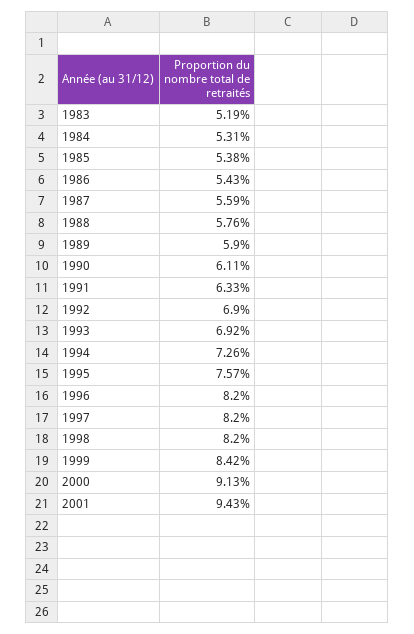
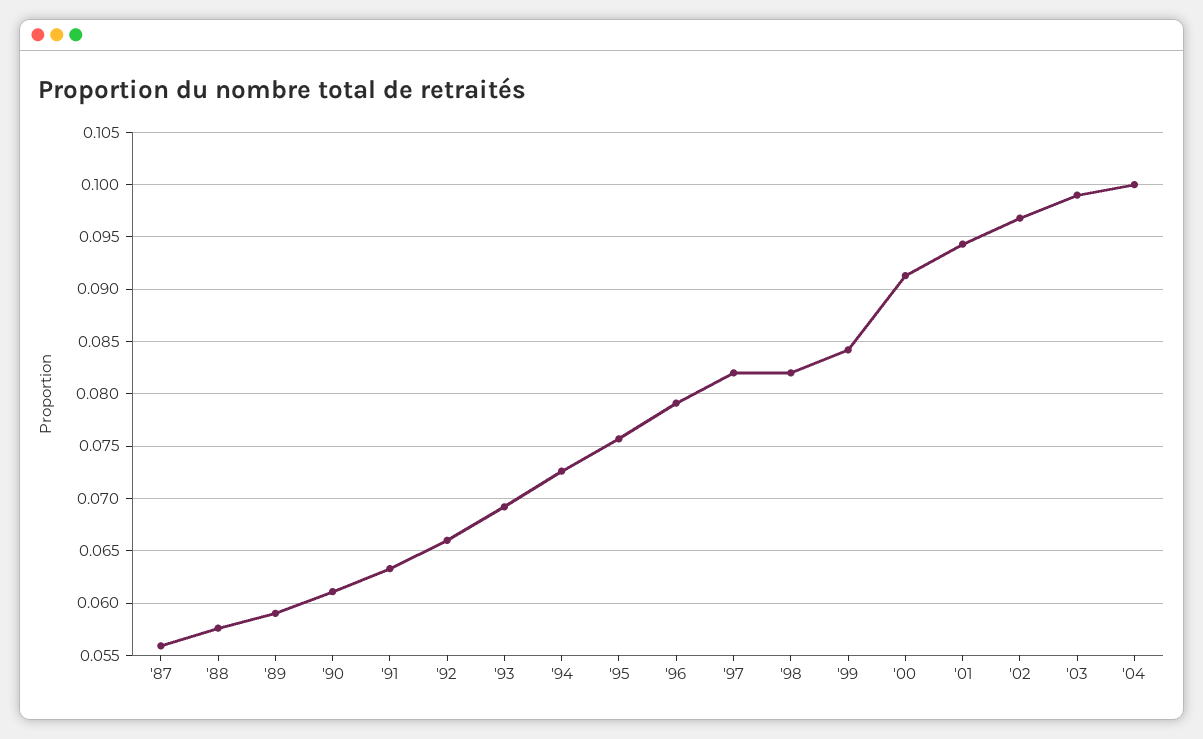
1983: 0.0519 -> none
1984: 0.0531 -> none
1985: 0.0538 -> none
1986: 0.0543 -> none
1992: 0.069 -> 0.066
1996: 0.082 -> 0.079
'02: none -> 0.097
'03: none -> 0.099
'04: none -> 0.1

